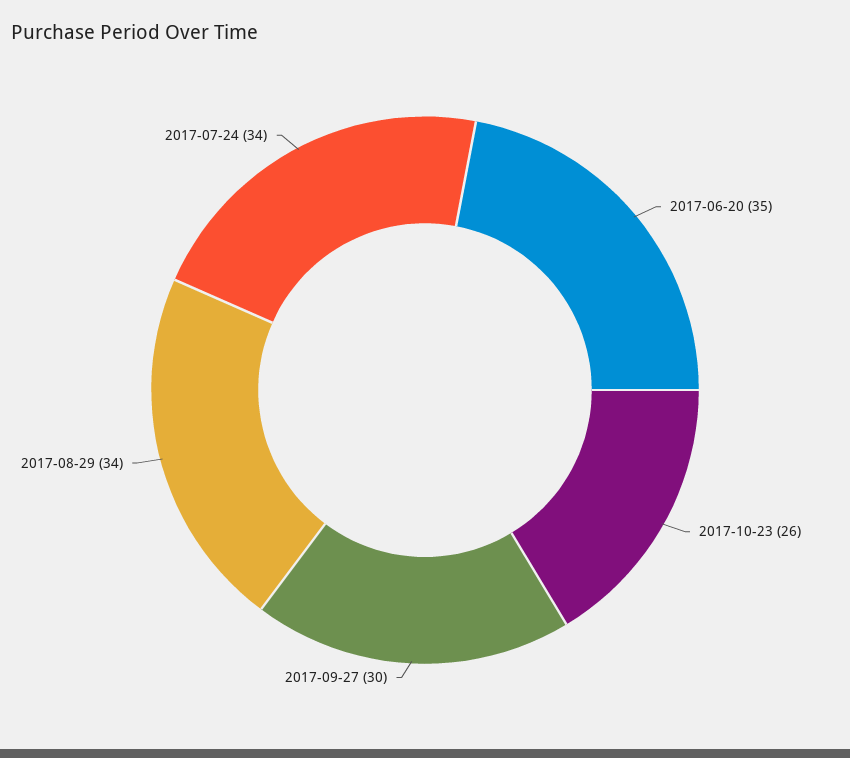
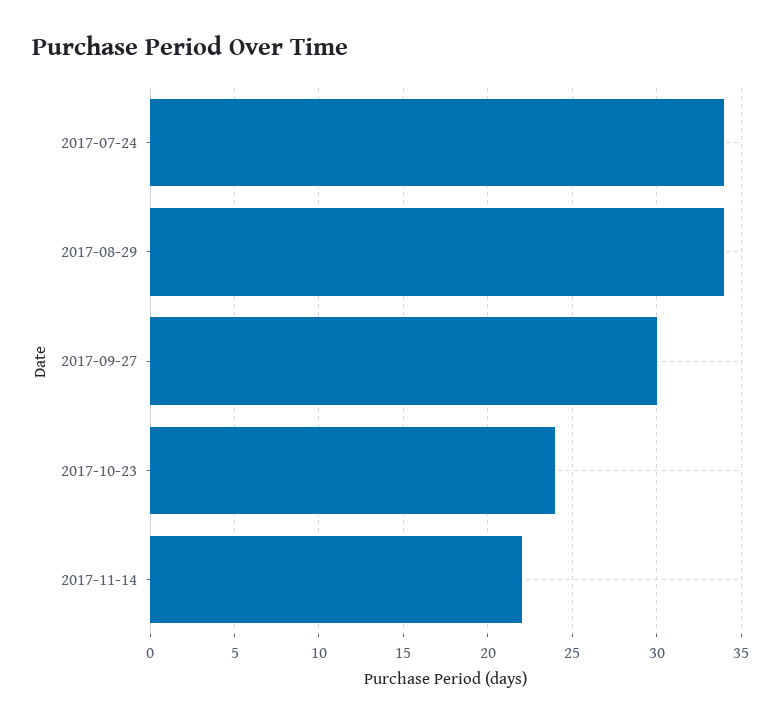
2017-06-20: 35 -> none
2017-10-23: 26 -> 24
2017-11-14: none -> 22

